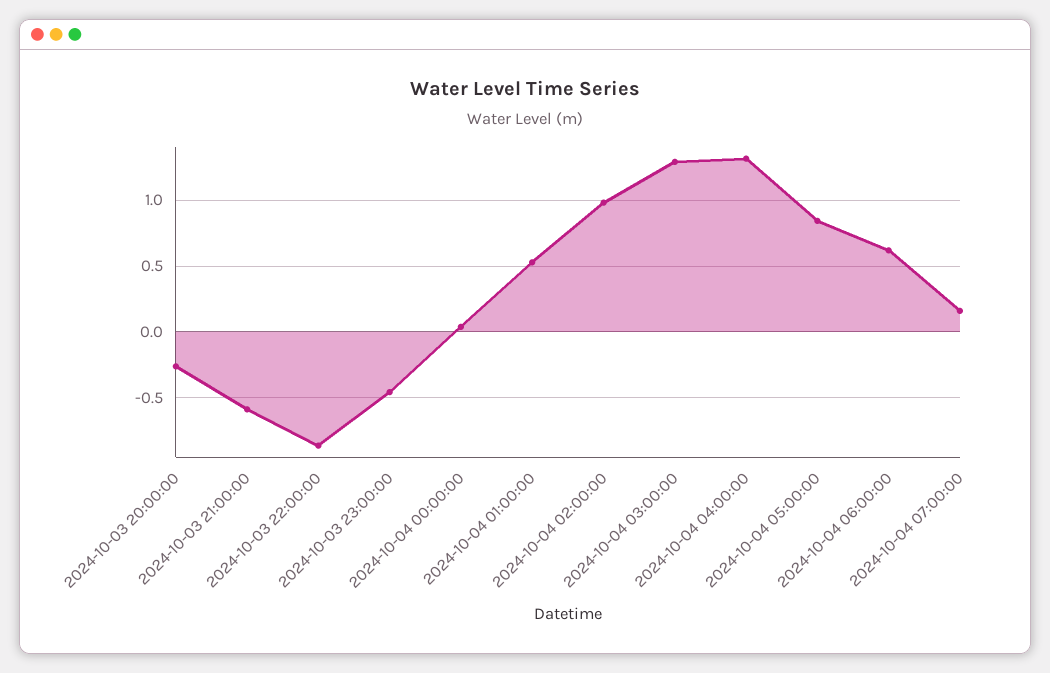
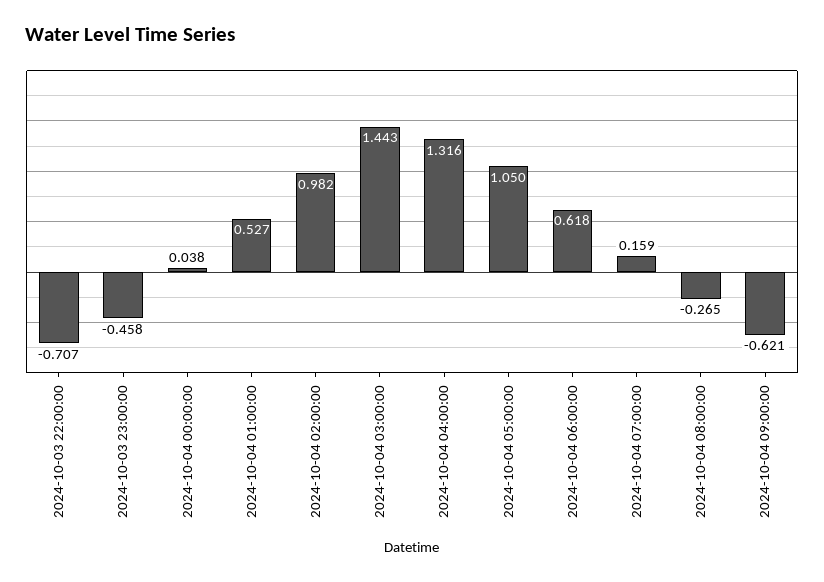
2024-10-03 20:00:00: -0.25 -> none
2024-10-03 21:00:00: -0.6 -> none
2024-10-03 22:00:00: -0.85 -> -0.707
2024-10-04 03:00:00: 1.3 -> 1.443
2024-10-04 05:00:00: 0.85 -> 1.05
2024-10-04 08:00:00: none -> -0.265
2024-10-04 09:00:00: none -> -0.621

